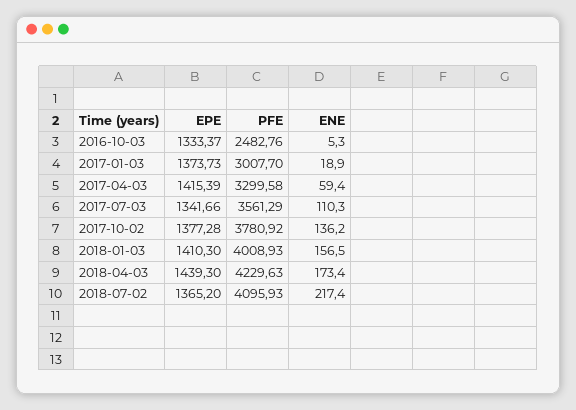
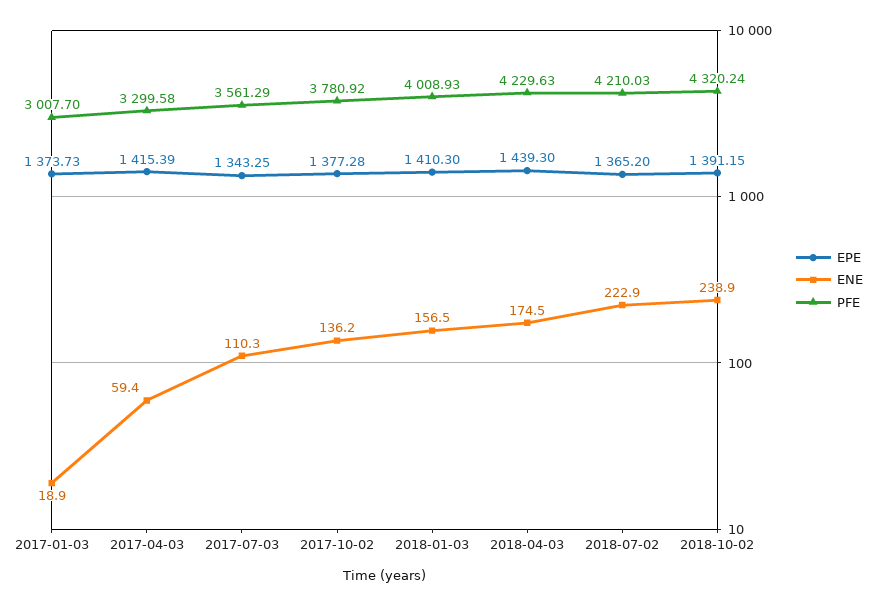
EPE, 2016-10-03: 1333.37 -> none
PFE, 2016-10-03: 2482.76 -> none
ENE, 2016-10-03: 5.3 -> none
EPE, 2017-07-03: 1341.66 -> 1343.25
ENE, 2018-04-03: 173.4 -> 174.5
PFE, 2018-07-02: 4095.93 -> 4210.03
ENE, 2018-07-02: 217.4 -> 222.9
EPE, 2018-10-02: none -> 1391.15
ENE, 2018-10-02: none -> 238.9
PFE, 2018-10-02: none -> 4320.24

